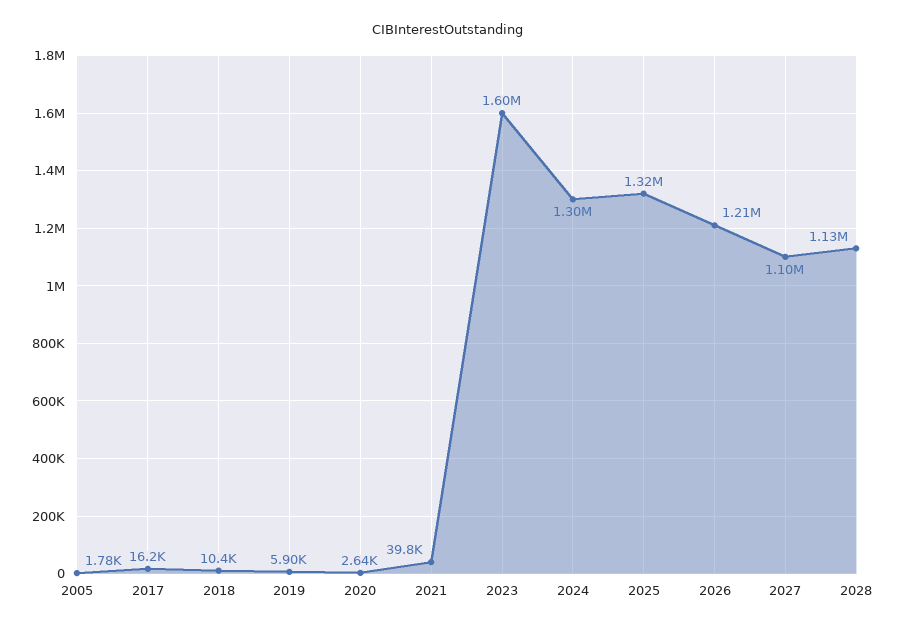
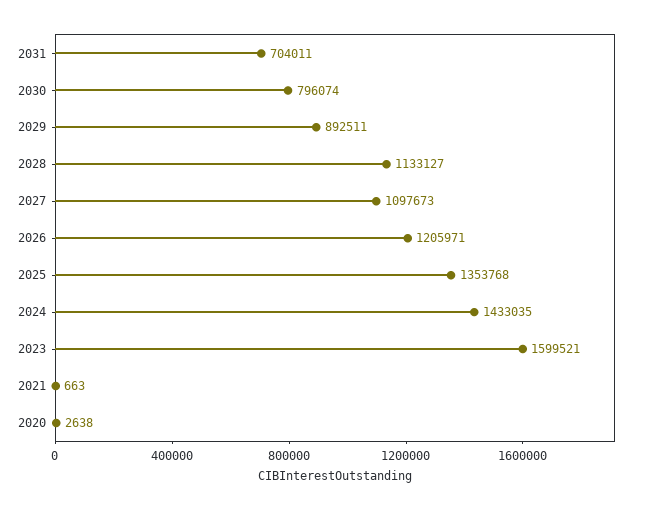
2005: 1780 -> none
2017: 16200 -> none
2018: 10400 -> none
2019: 5900 -> none
2021: 39800 -> 663
2024: 1300000 -> 1433035
2025: 1320000 -> 1353768
2031: none -> 704011
2030: none -> 796074
2029: none -> 892511

